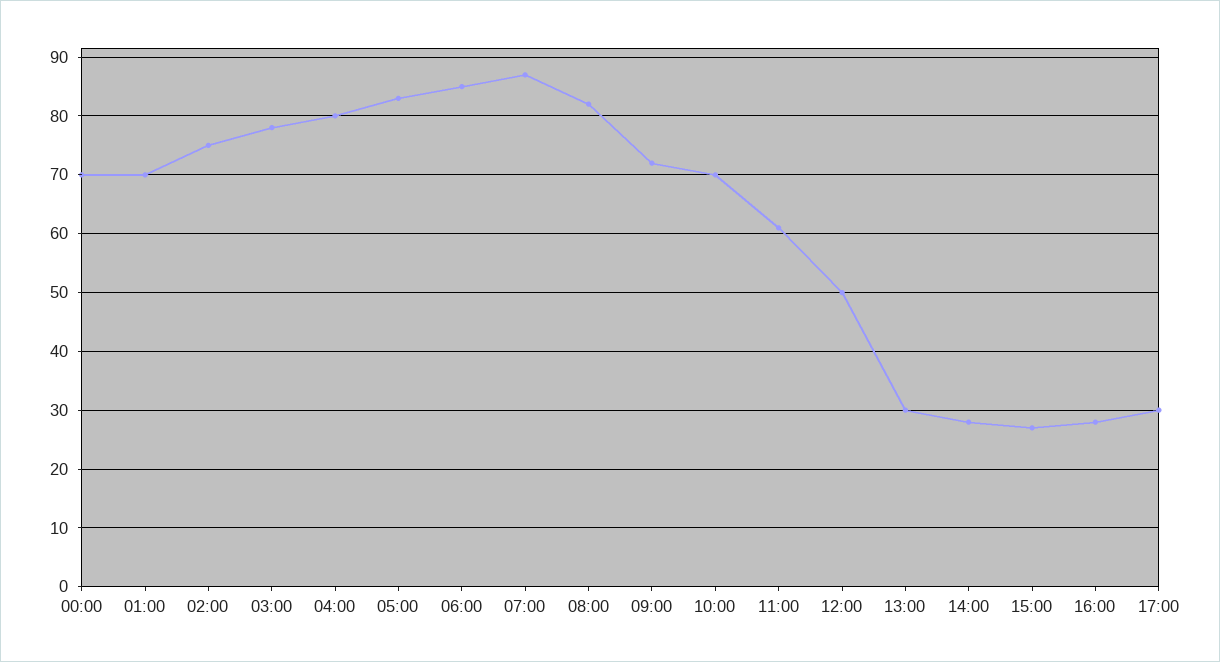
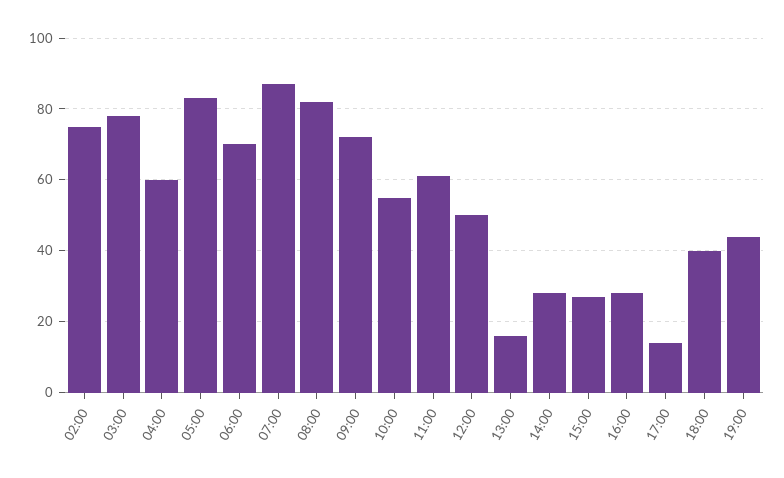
00:00: 70 -> none
01:00: 70 -> none
04:00: 80 -> 60
06:00: 85 -> 70
10:00: 70 -> 55
13:00: 30 -> 15
17:00: 30 -> 15
18:00: none -> 40
19:00: none -> 45

